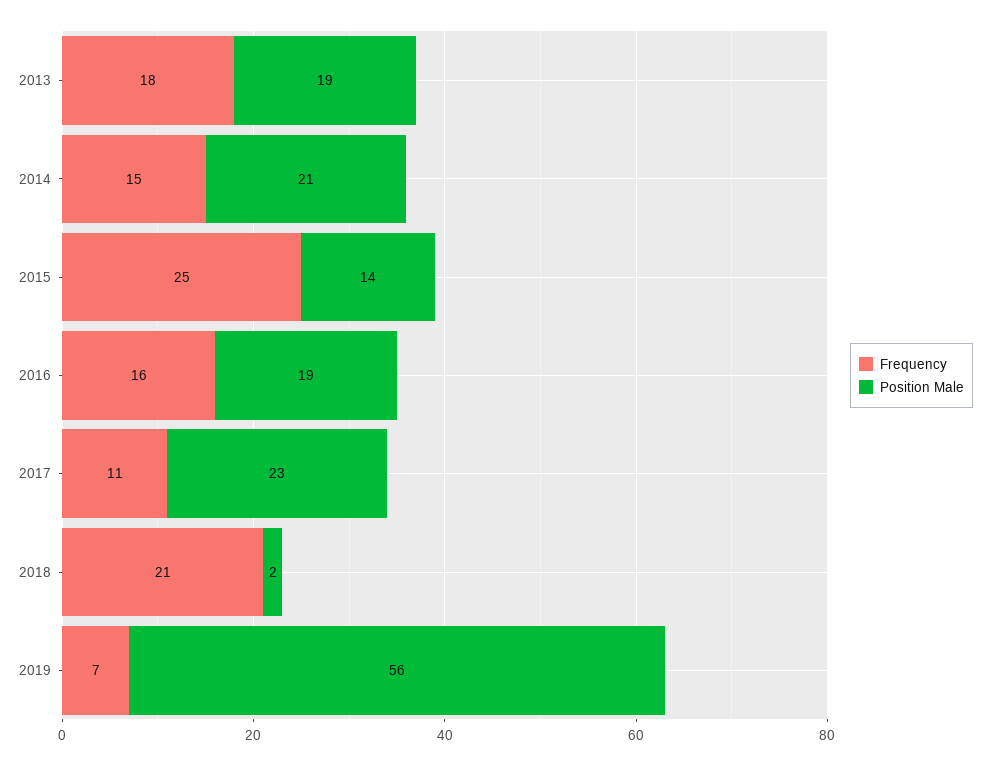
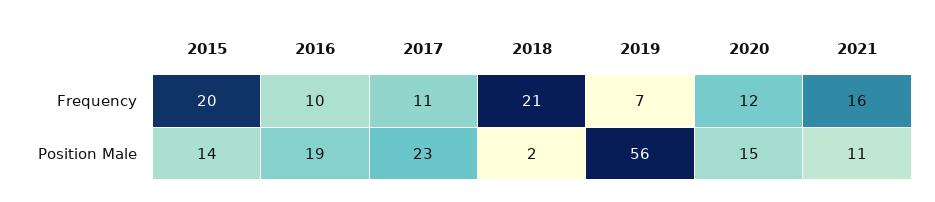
Frequency, 2013: 18 -> none
Position Male, 2013: 19 -> none
Frequency, 2014: 15 -> none
Position Male, 2014: 21 -> none
Frequency, 2015: 25 -> 20
Frequency, 2016: 16 -> 10
Frequency, 2020: none -> 12
Frequency, 2021: none -> 16
Position Male, 2020: none -> 15
Position Male, 2021: none -> 11

